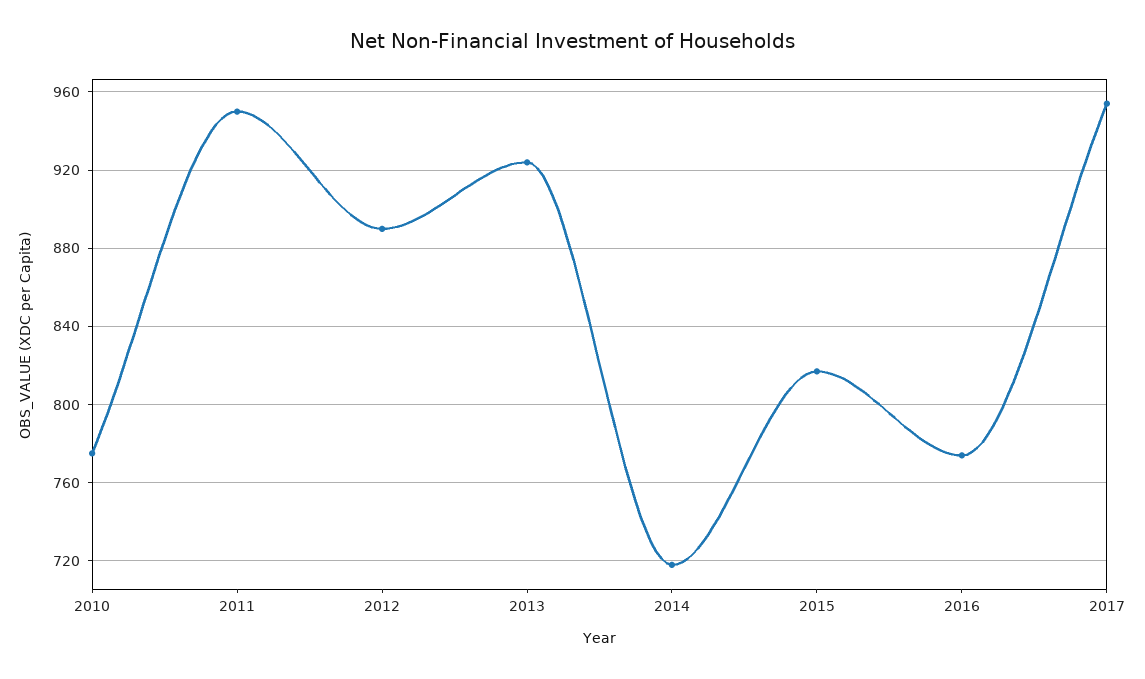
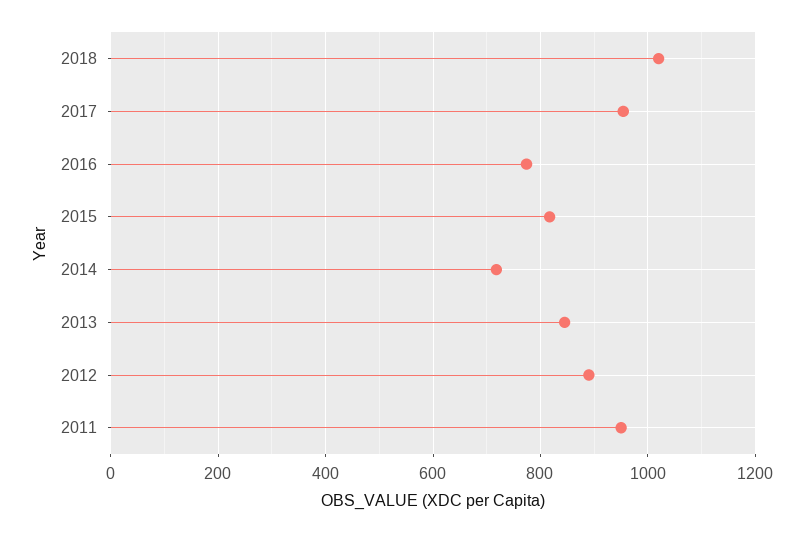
2010: 775 -> none
2013: 925 -> 840
2018: none -> 1020

